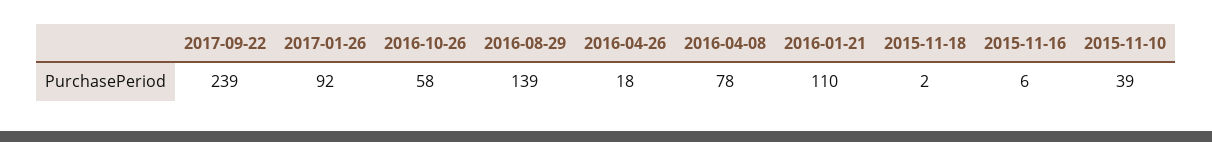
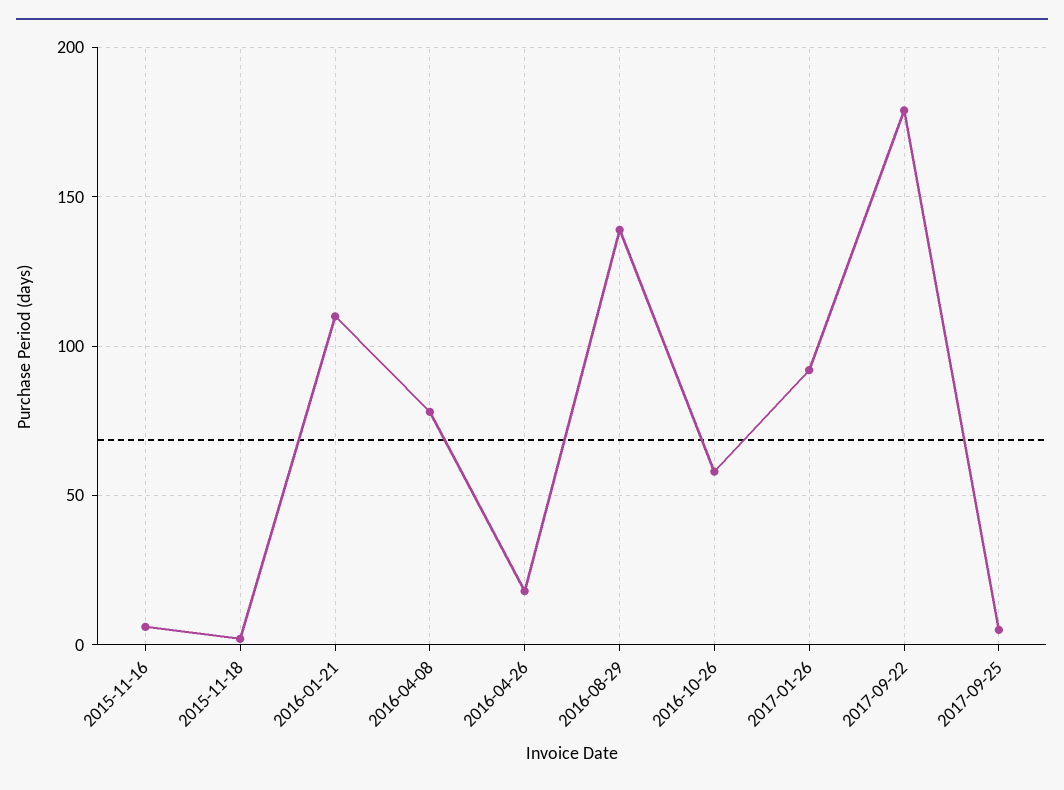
2017-09-22: 239 -> 180
2015-11-10: 39 -> none
2017-09-25: none -> 5

